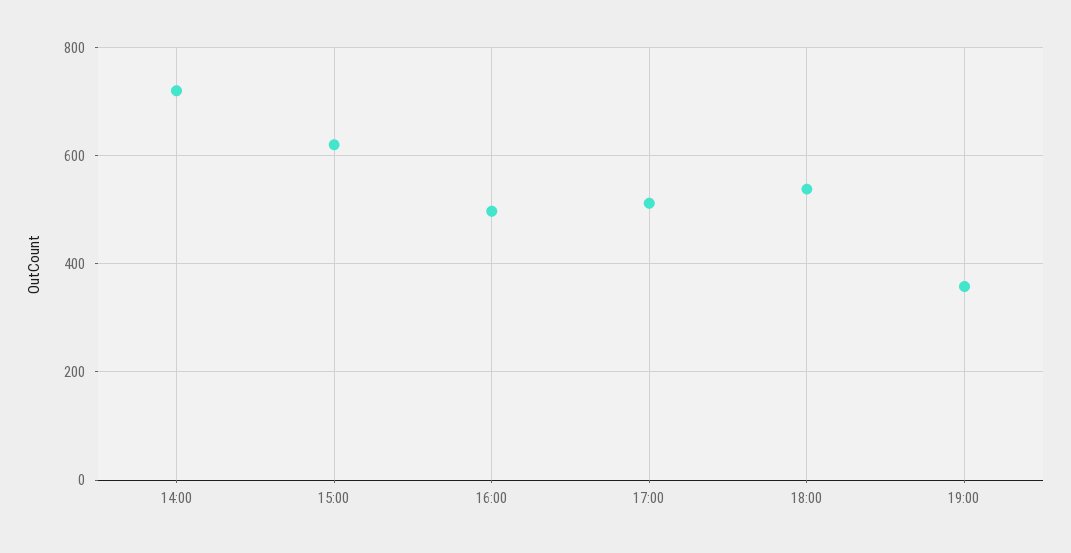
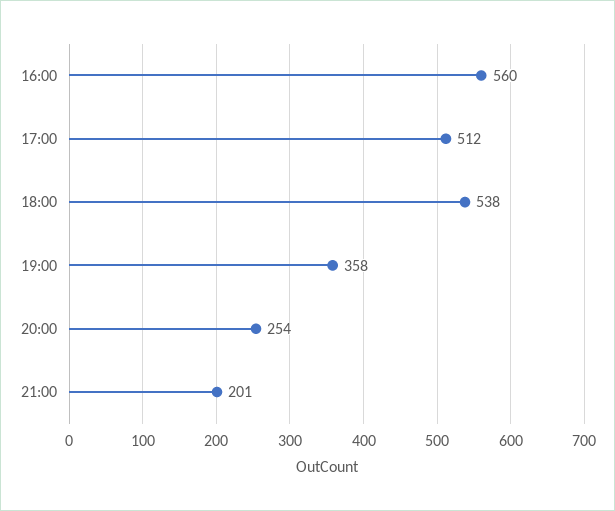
14:00: 720 -> none
15:00: 620 -> none
16:00: 500 -> 560
20:00: none -> 254
21:00: none -> 201

